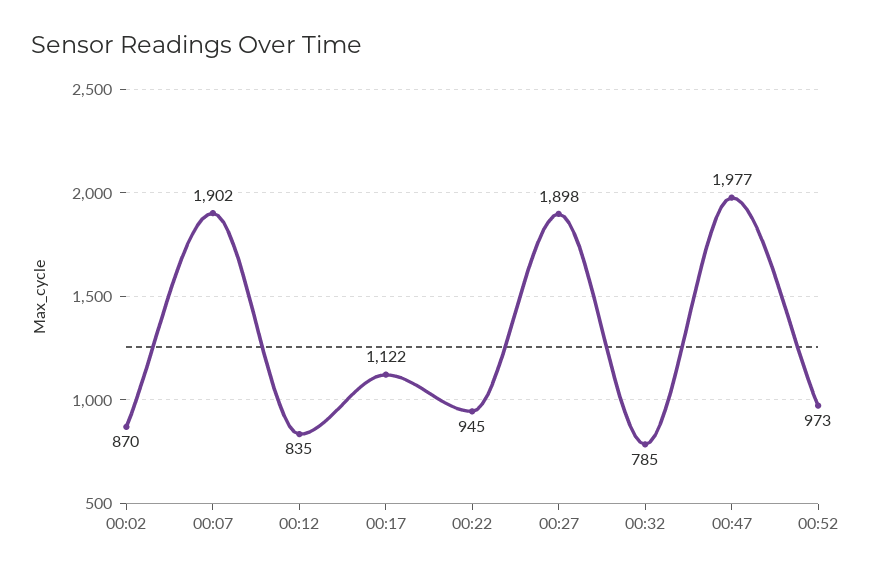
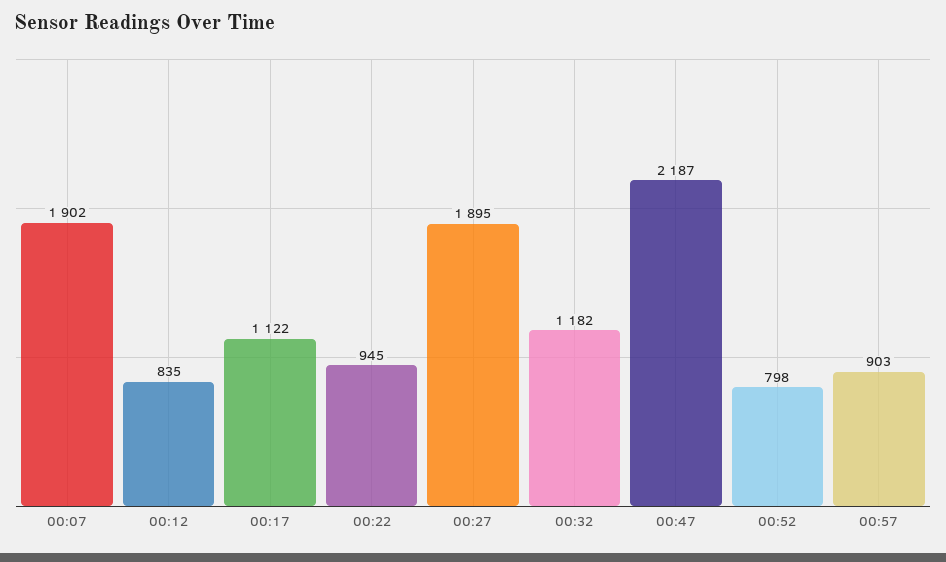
00:02: 870 -> none
00:27: 1898 -> 1895
00:32: 785 -> 1182
00:47: 1977 -> 2187
00:52: 973 -> 798
00:57: none -> 903

